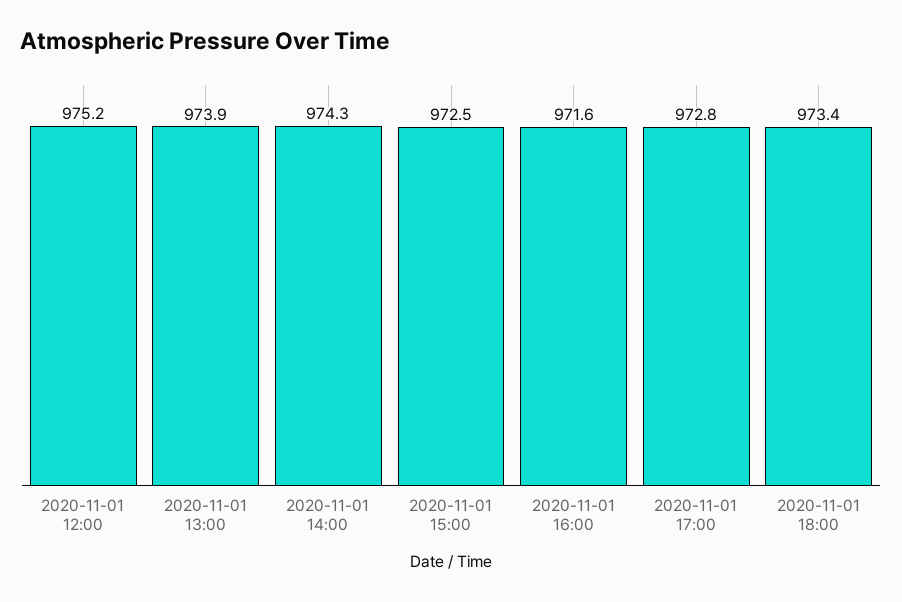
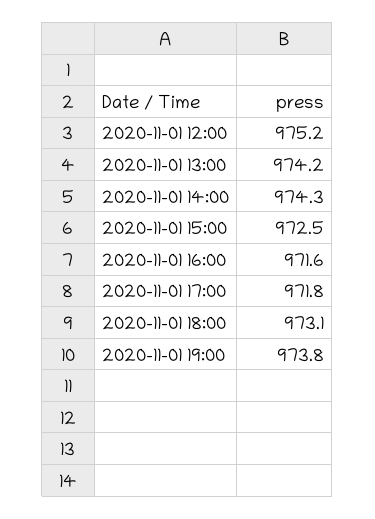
2020-11-01 13:00: 973.9 -> 974.2
2020-11-01 17:00: 972.8 -> 971.8
2020-11-01 18:00: 973.4 -> 973.1
2020-11-01 19:00: none -> 973.8

